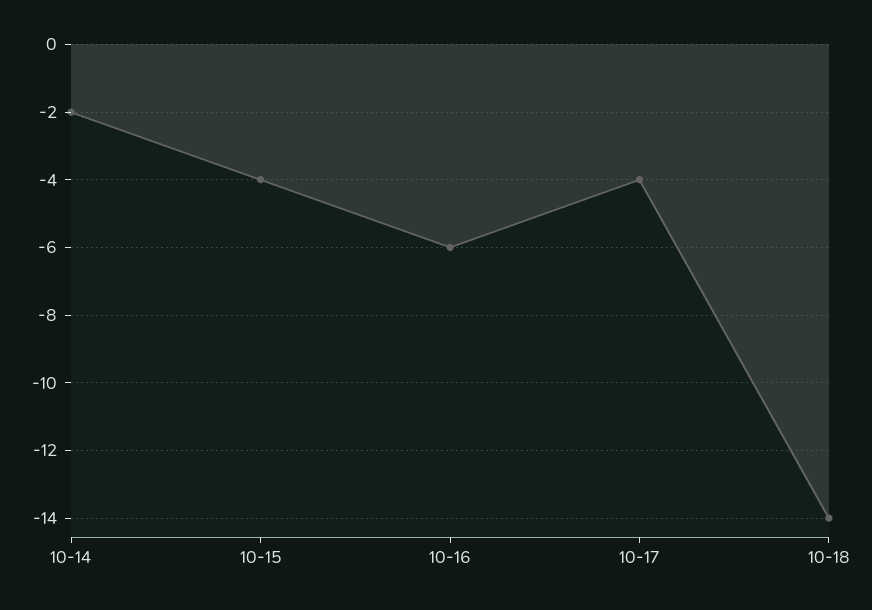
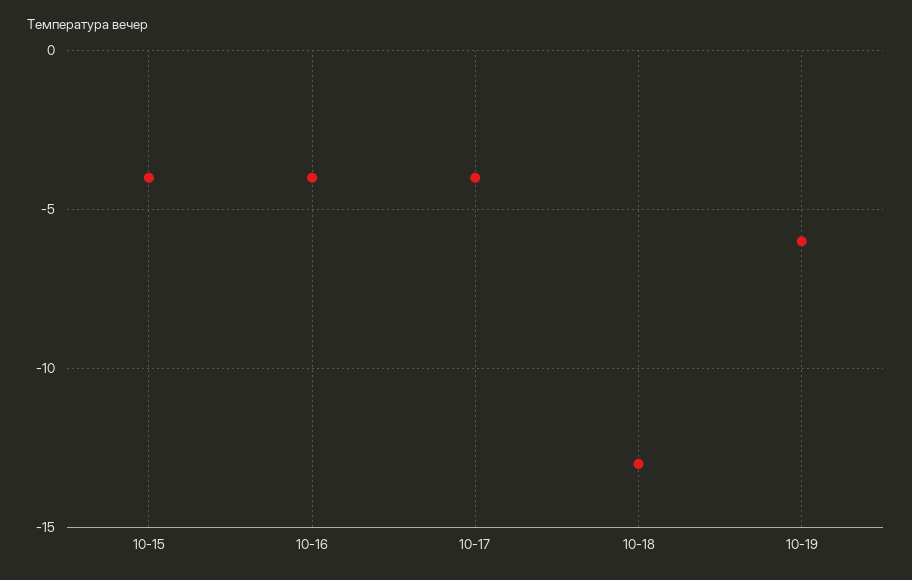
10-14: -2 -> none
10-16: -6 -> -4
10-18: -14 -> -13
10-19: none -> -6

